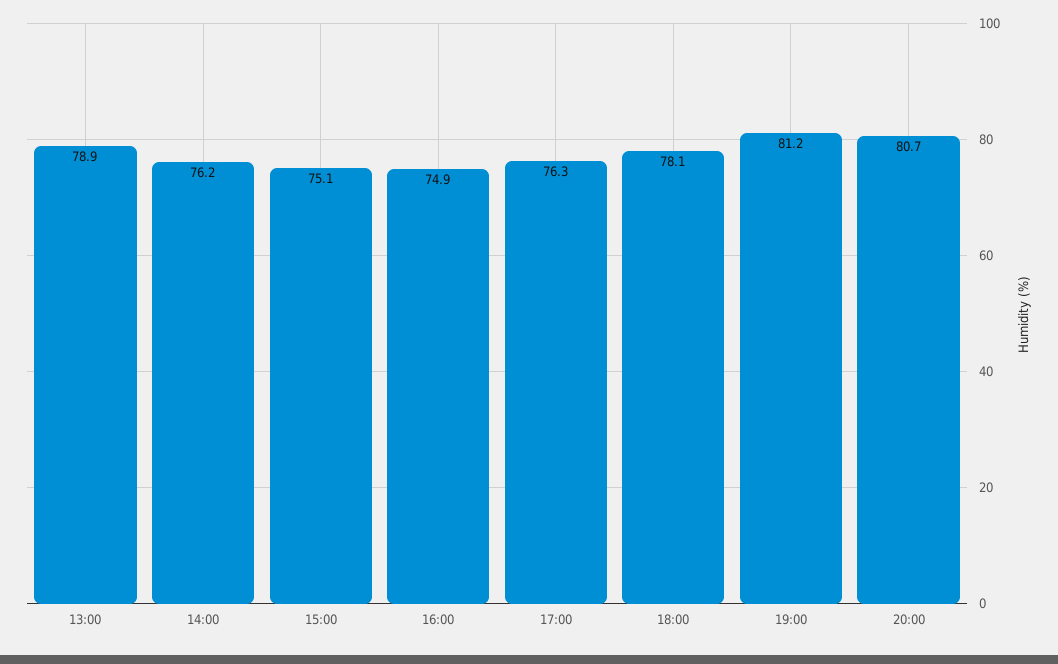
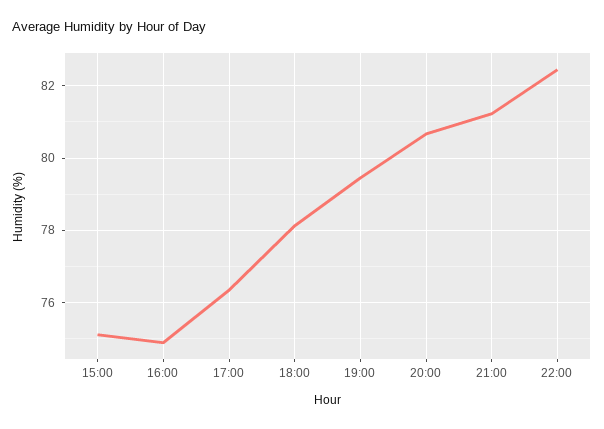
13:00: 78.9 -> none
14:00: 76.2 -> none
19:00: 81.2 -> 79.4
21:00: none -> 81.2
22:00: none -> 82.4

